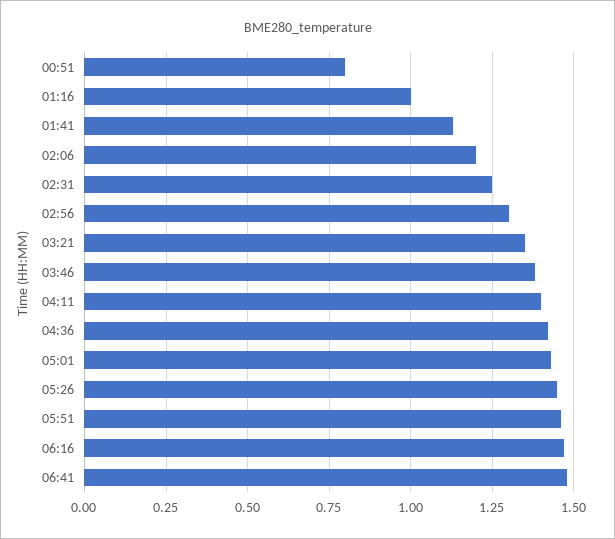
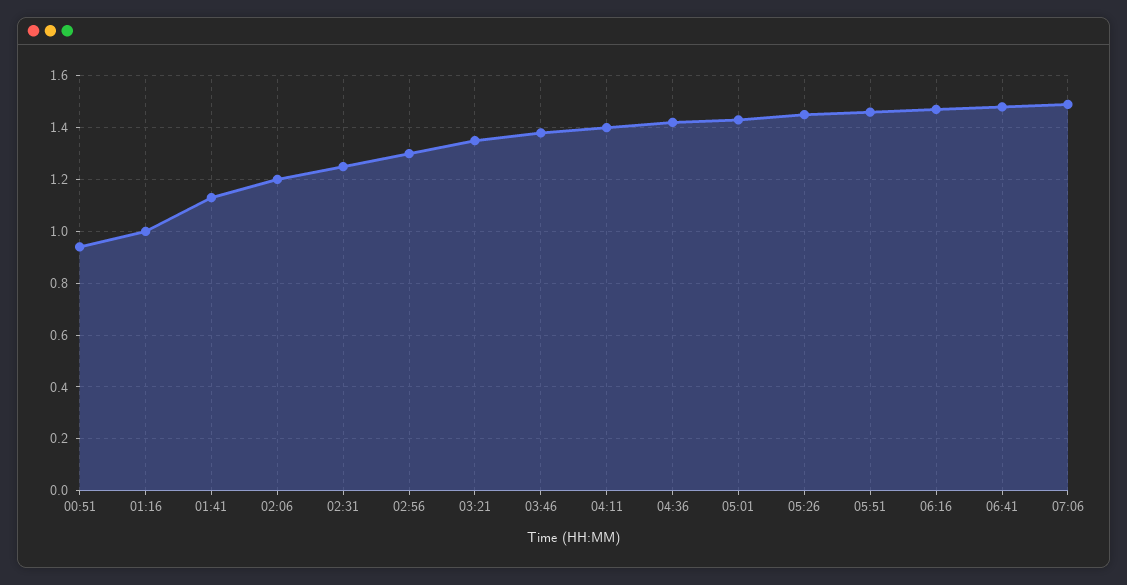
00:51: 0.8 -> 0.95
07:06: none -> 1.5

